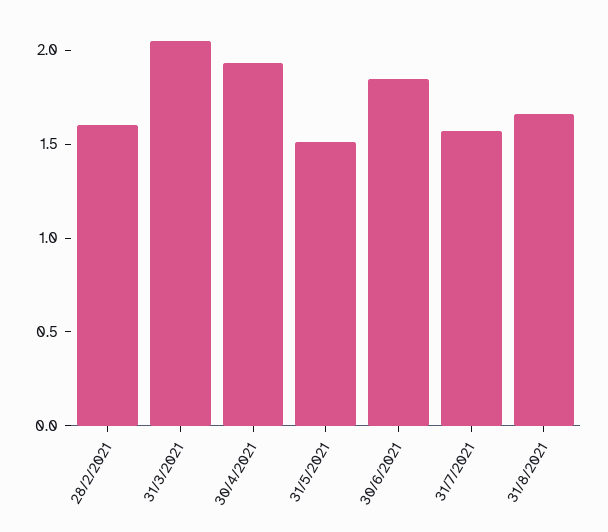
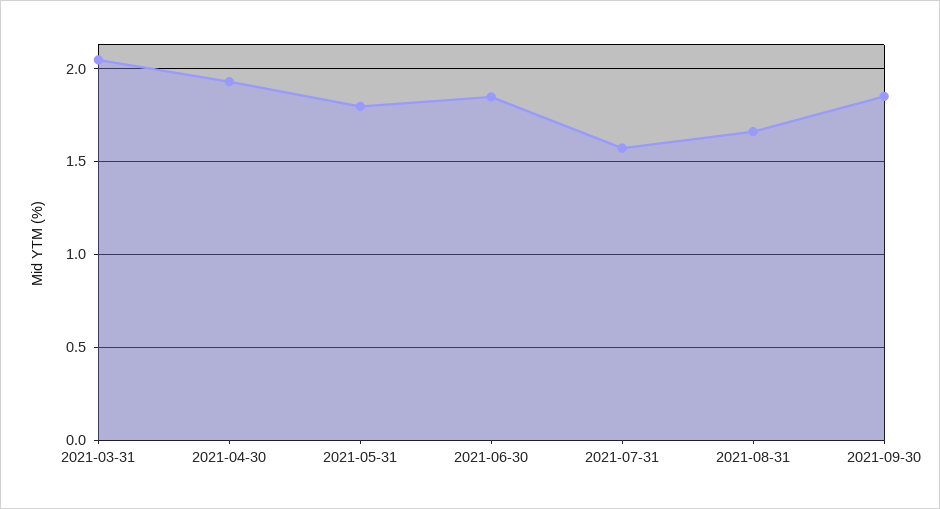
28/2/2021: 1.6 -> none
31/5/2021: 1.5 -> 1.8
2021-09-30: none -> 1.85

